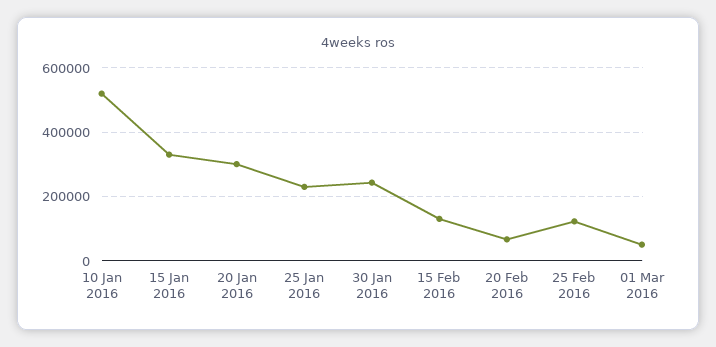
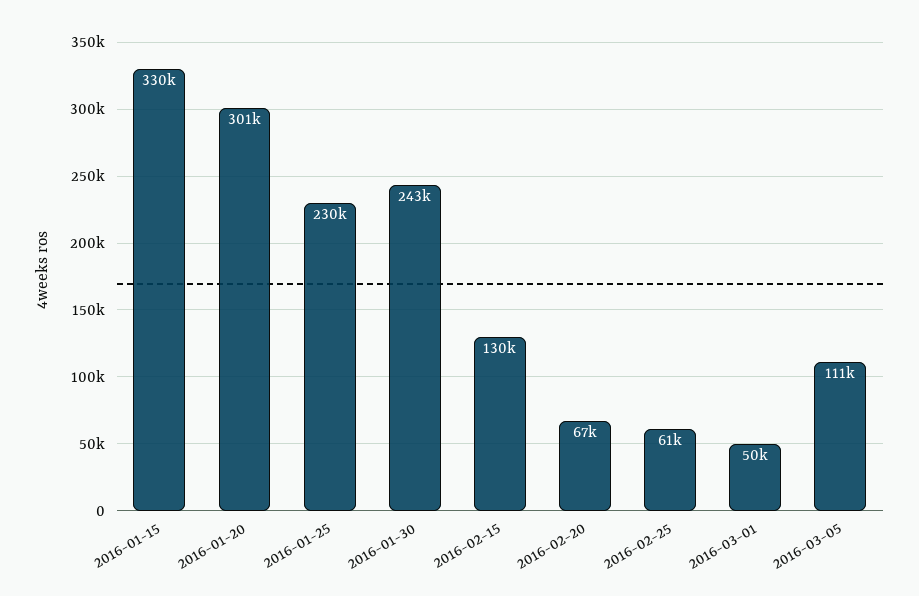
10 Jan 2016: 520000 -> none
25 Feb 2016: 120000 -> 61000
2016-03-05: none -> 111000

